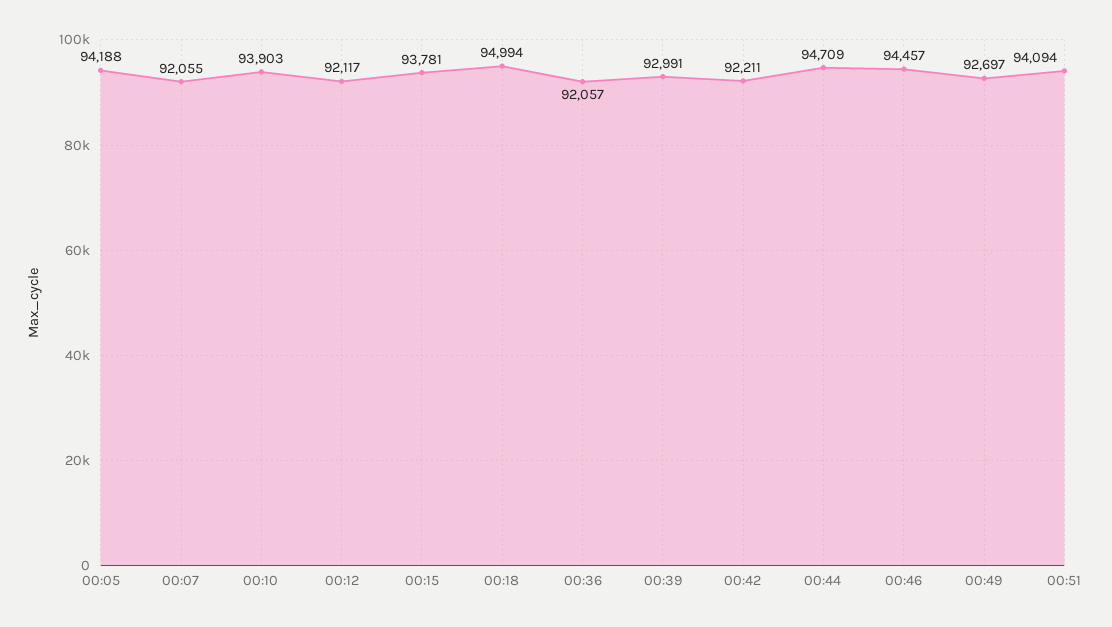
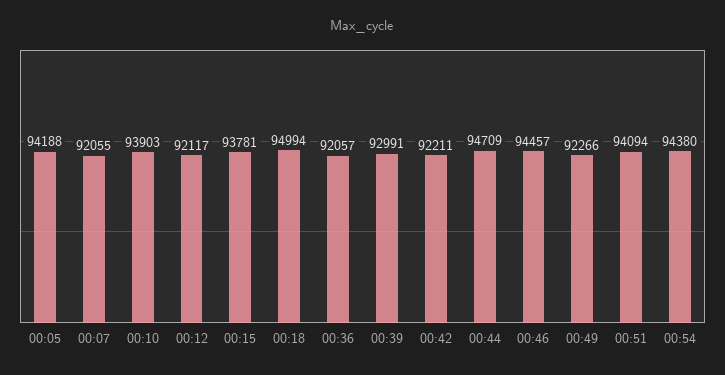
00:49: 92697 -> 92266
00:54: none -> 94380

